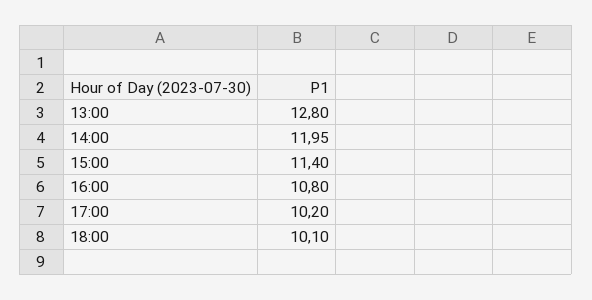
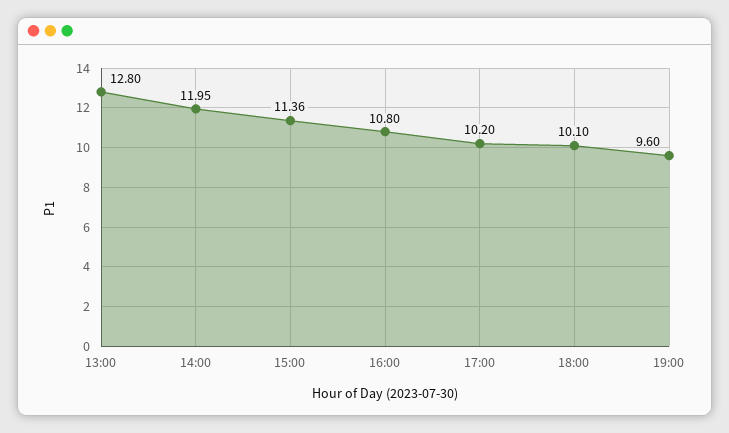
15:00: 11.4 -> 11.36
19:00: none -> 9.6

